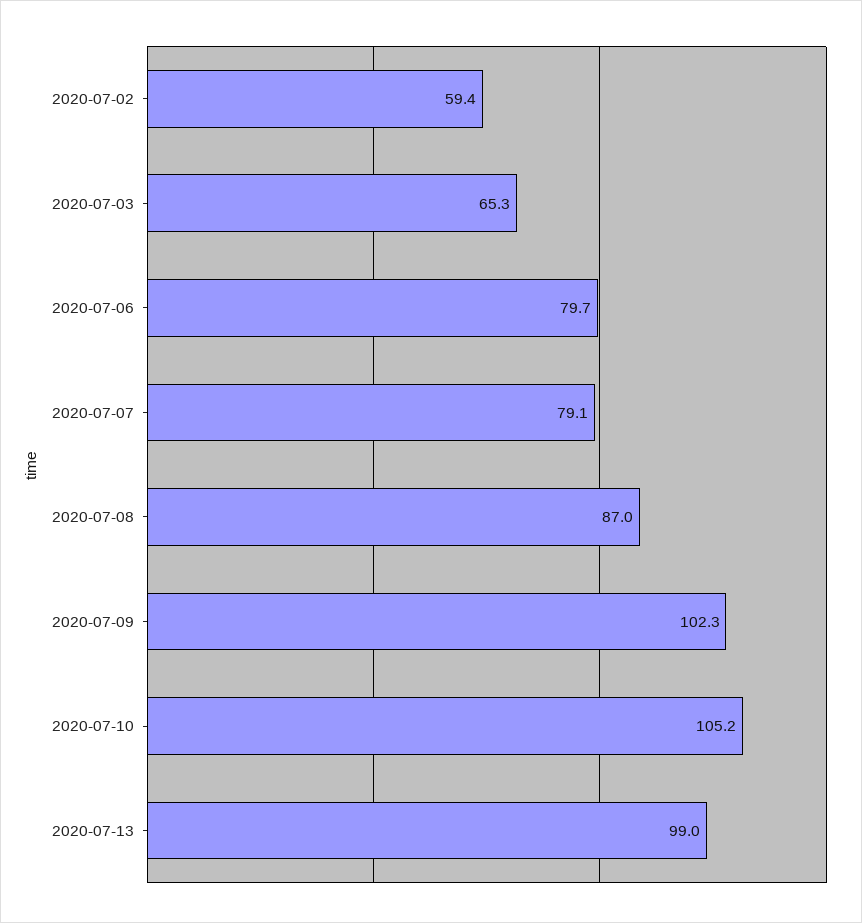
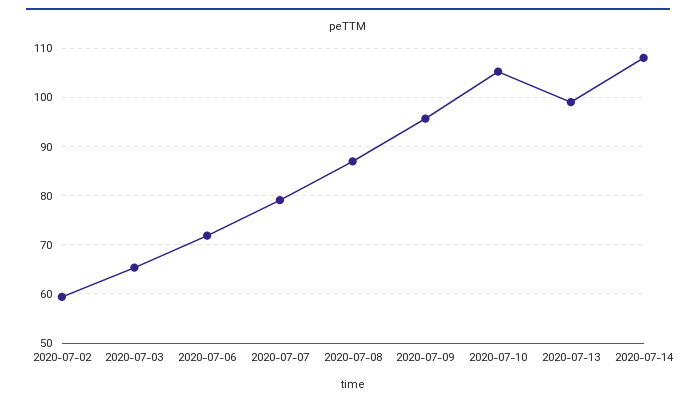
2020-07-06: 79.7 -> 72
2020-07-09: 102.3 -> 96
2020-07-14: none -> 108

